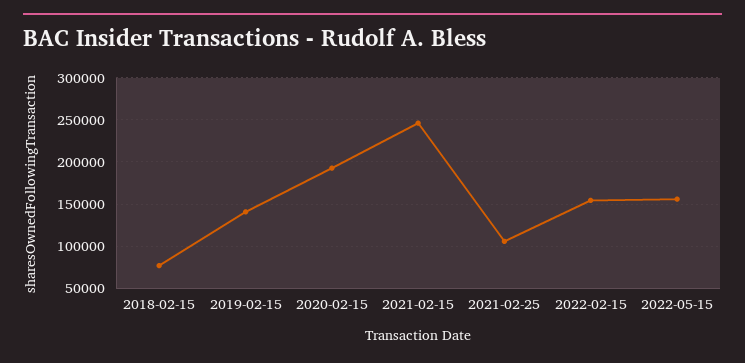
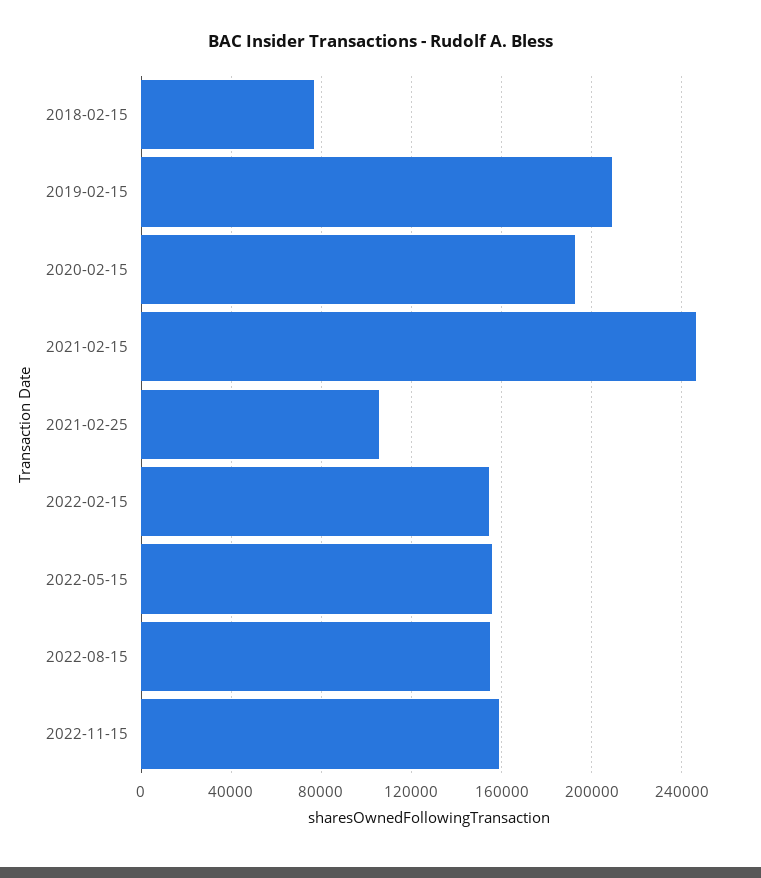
2019-02-15: 140000 -> 210000
2022-08-15: none -> 155000
2022-11-15: none -> 160000

